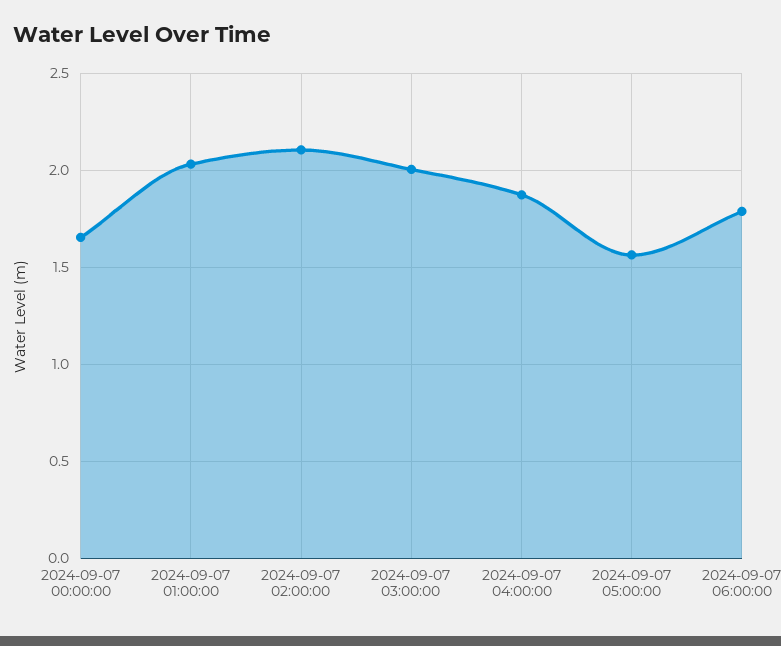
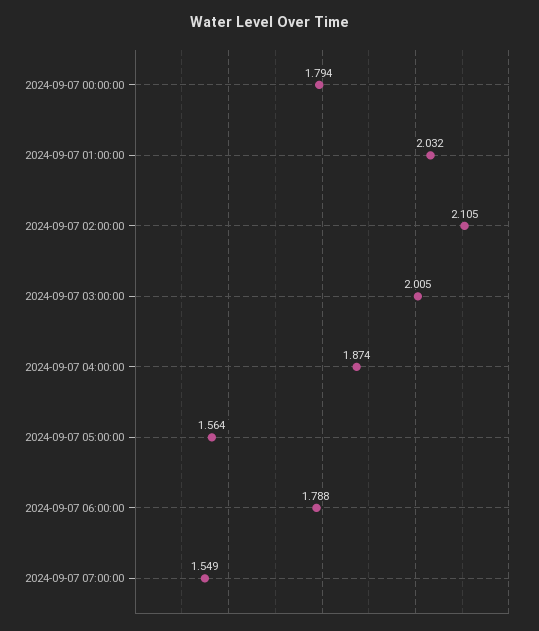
2024-09-07 00:00:00: 1.65 -> 1.794
2024-09-07 07:00:00: none -> 1.549

